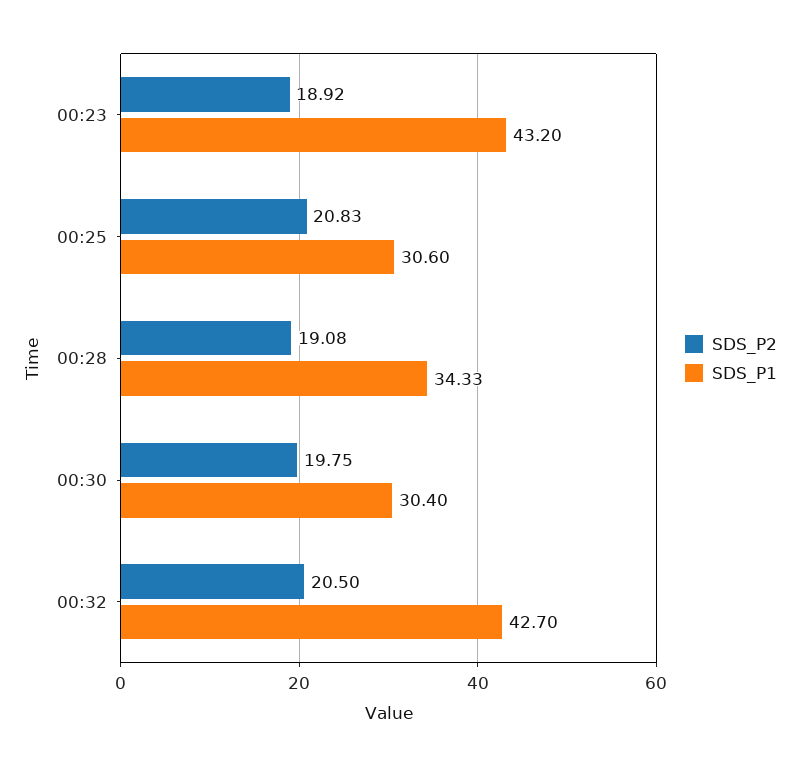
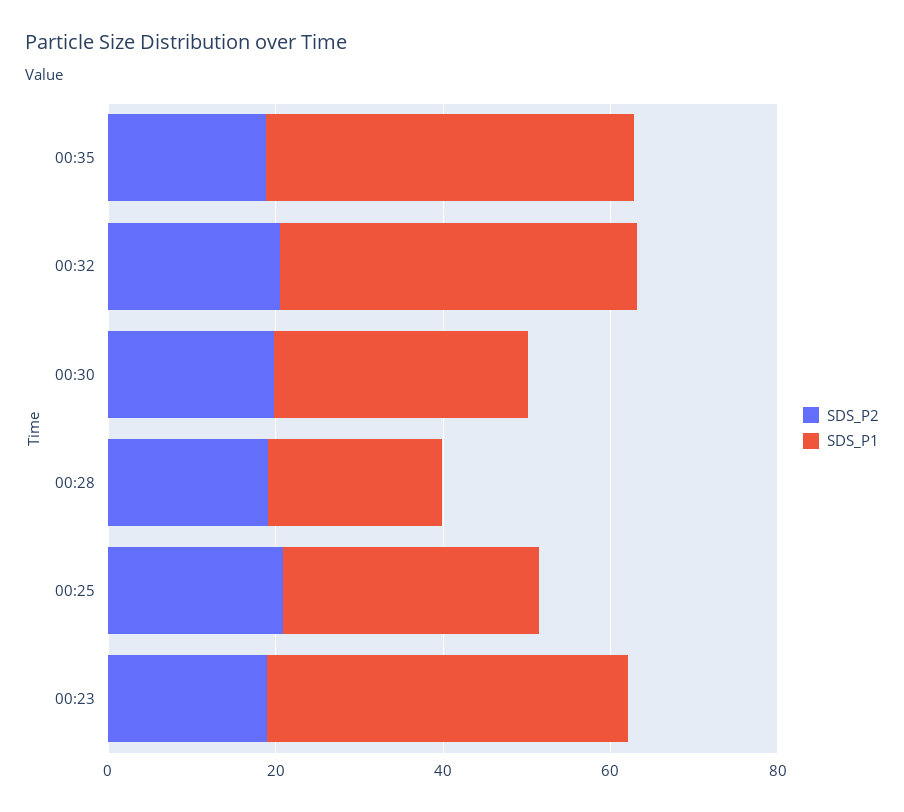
SDS_P1, 00:28: 34.33 -> 20
SDS_P2, 00:35: none -> 20
SDS_P1, 00:35: none -> 45

